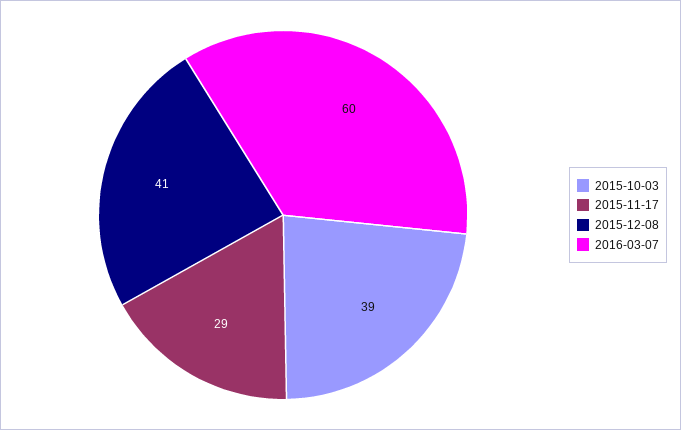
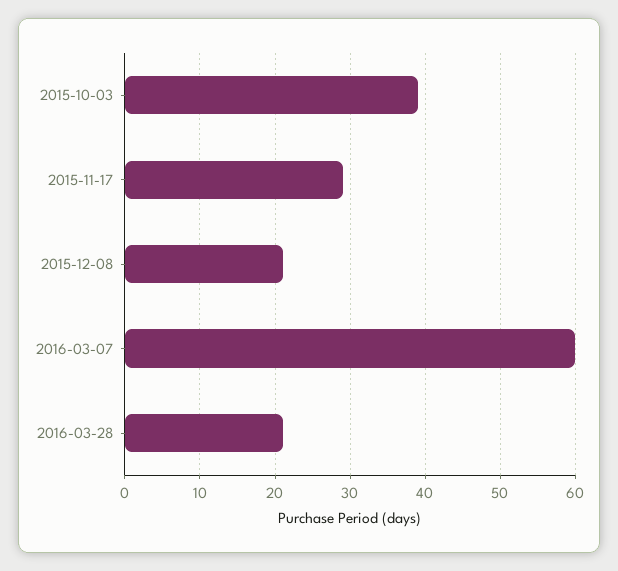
2015-12-08: 41 -> 21
2016-03-28: none -> 21

